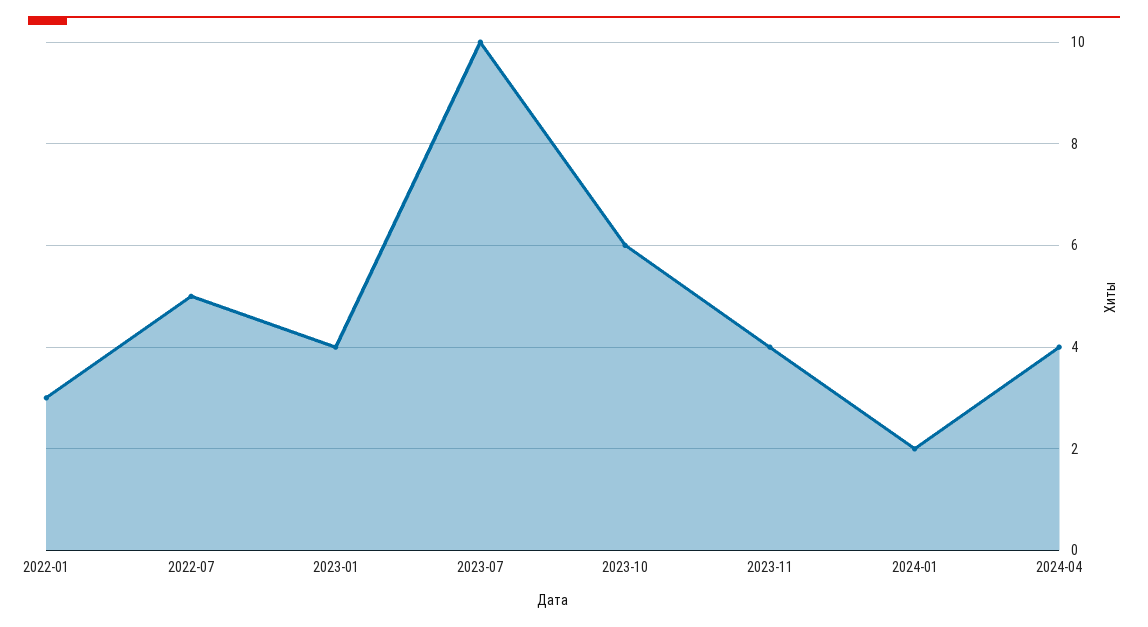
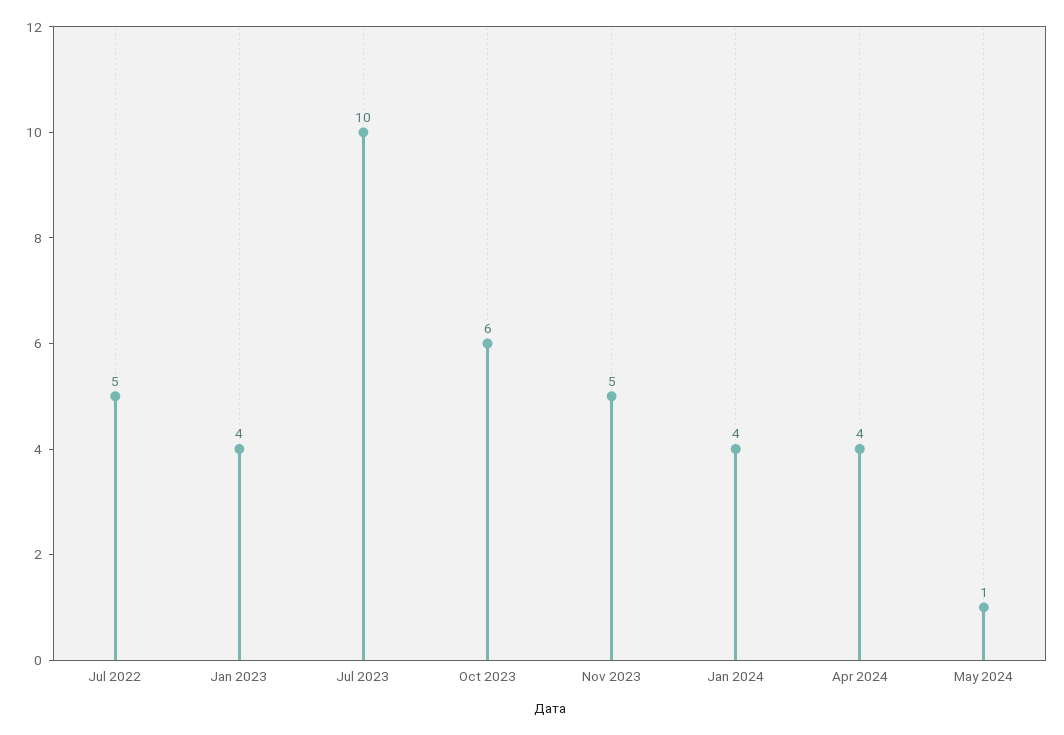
2022-01: 3 -> none
2023-11: 4 -> 5
2024-01: 2 -> 4
May 2024: none -> 1

